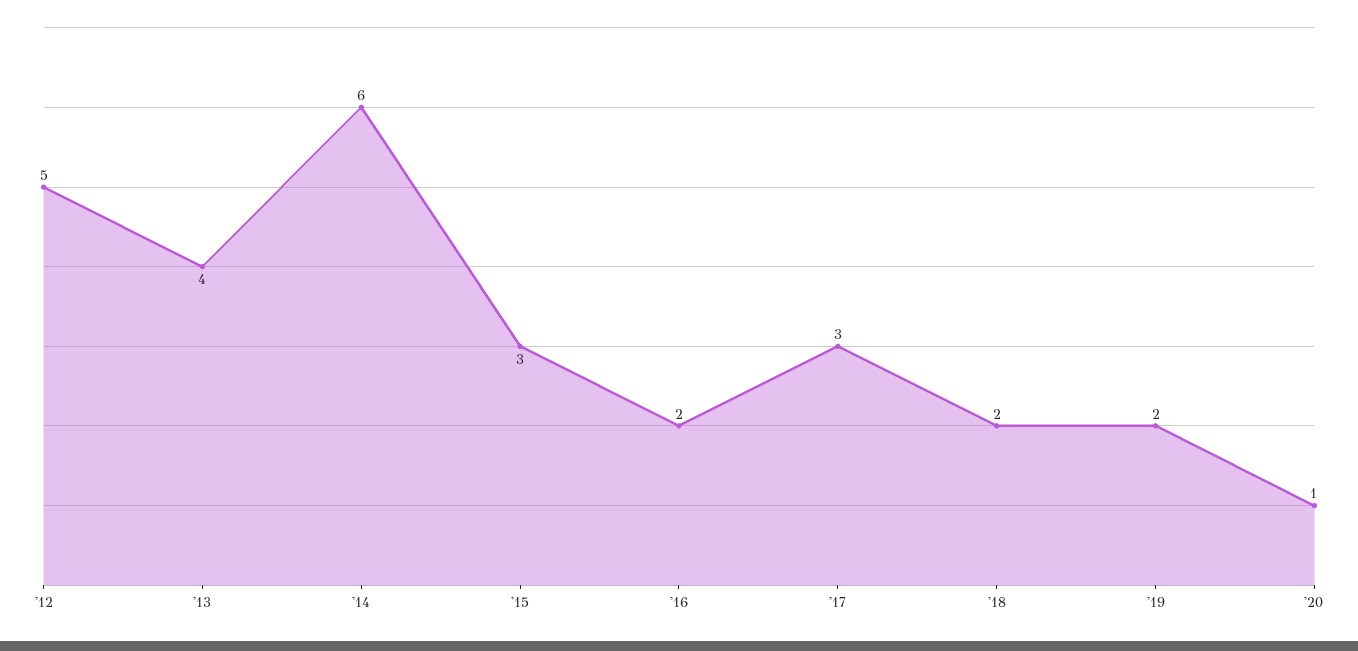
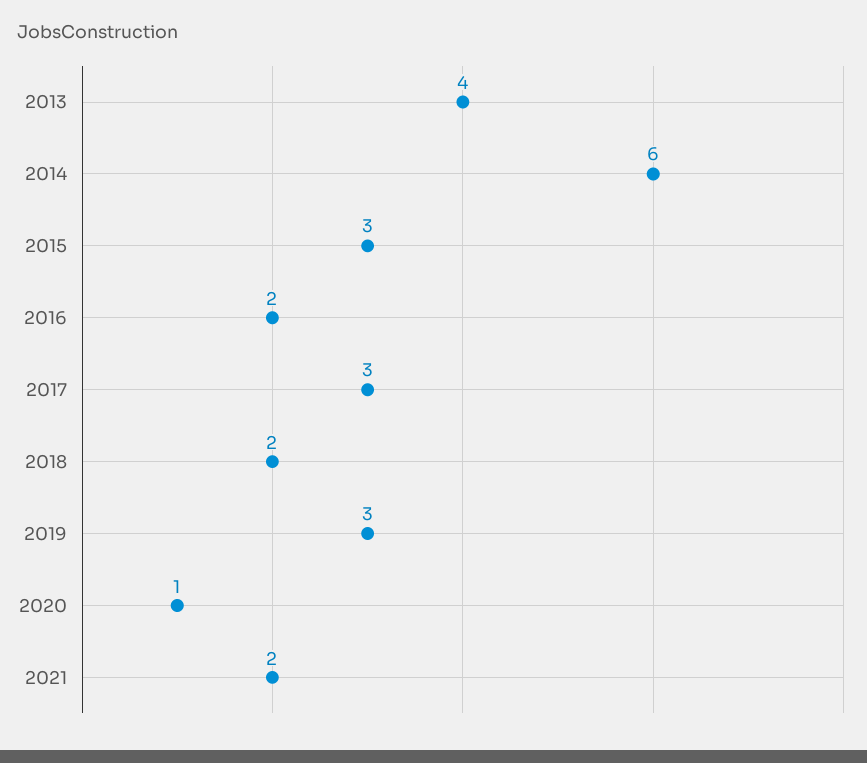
'12: 5 -> none
'19: 2 -> 3
2021: none -> 2

